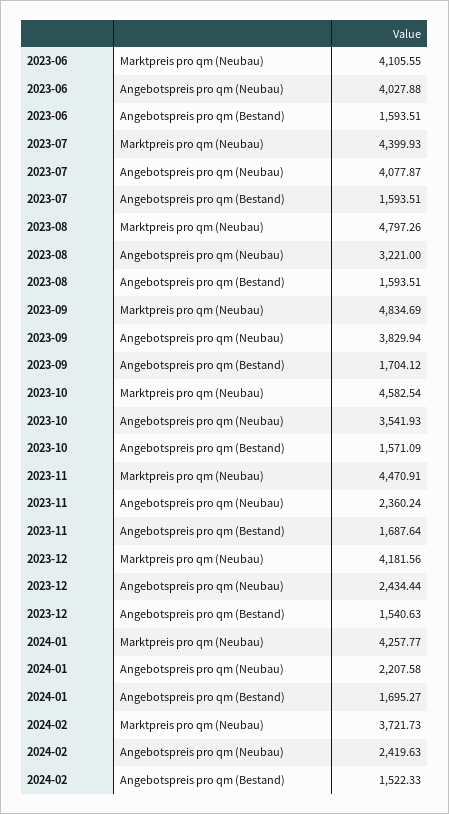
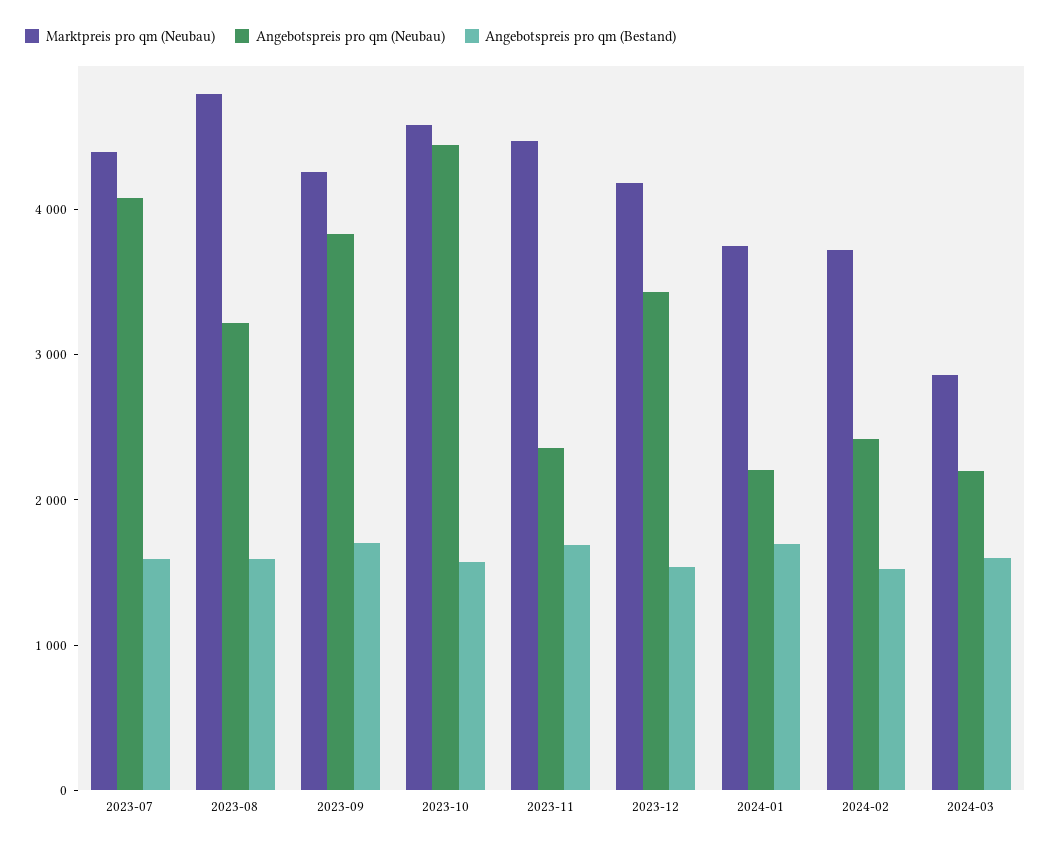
Marktpreis pro qm (Neubau), 2023-06: 4105.55 -> none
Angebotspreis pro qm (Neubau), 2023-06: 4027.88 -> none
Angebotspreis pro qm (Bestand), 2023-06: 1593.51 -> none
Marktpreis pro qm (Neubau), 2023-09: 4834.69 -> 4200
Angebotspreis pro qm (Neubau), 2023-10: 3541.93 -> 4400
Angebotspreis pro qm (Neubau), 2023-12: 2434.44 -> 3400
Marktpreis pro qm (Neubau), 2024-01: 4257.77 -> 3800
Marktpreis pro qm (Neubau), 2024-03: none -> 2800
Angebotspreis pro qm (Neubau), 2024-03: none -> 2200
Angebotspreis pro qm (Bestand), 2024-03: none -> 1600

